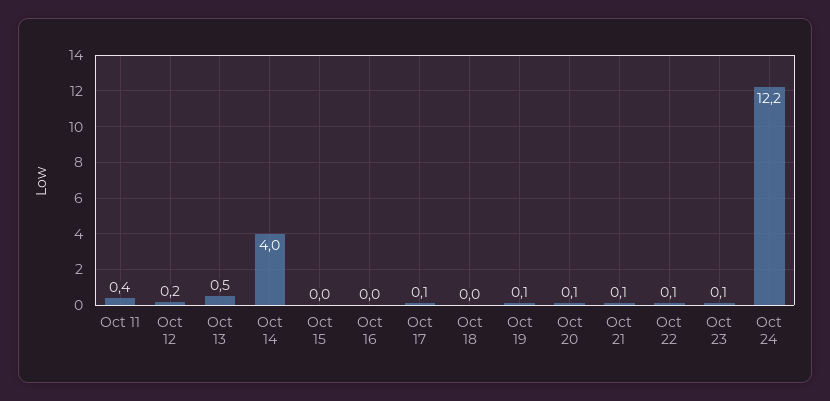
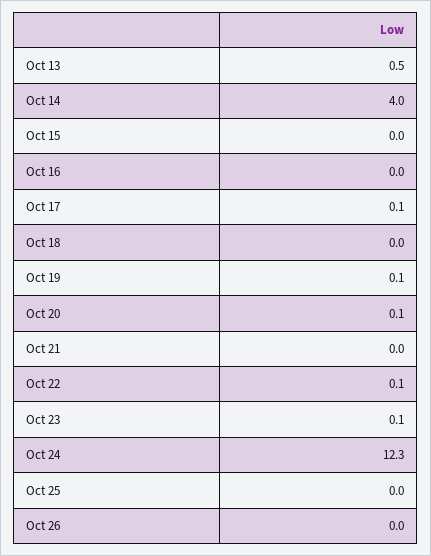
Oct 11: 0.4 -> none
Oct 12: 0.2 -> none
Oct 21: 0.1 -> 0
Oct 24: 12.2 -> 12.3
Oct 25: none -> 0
Oct 26: none -> 0

